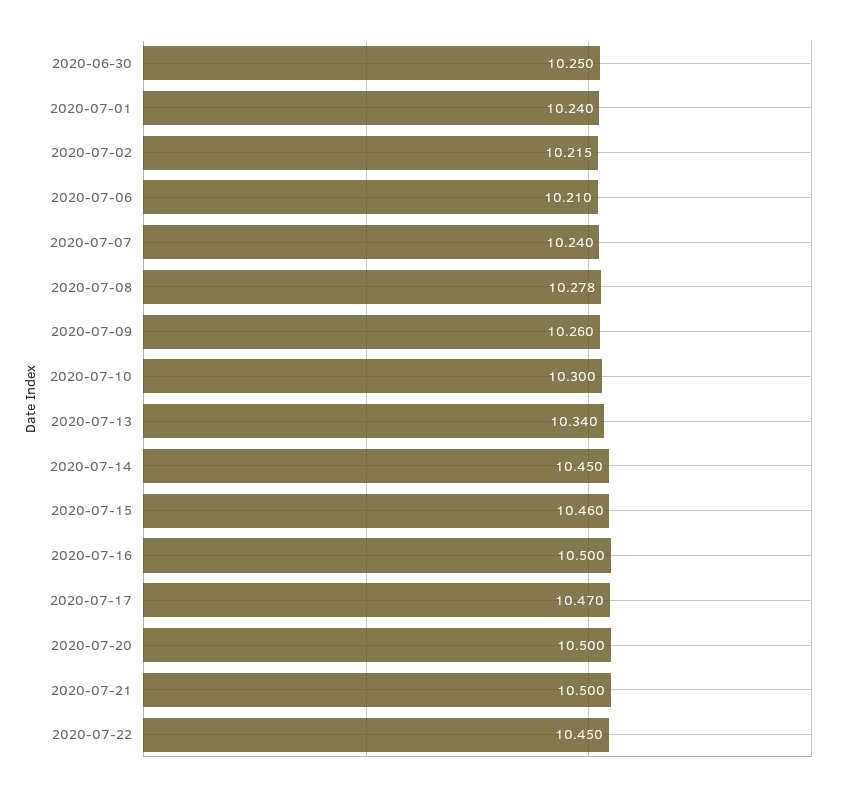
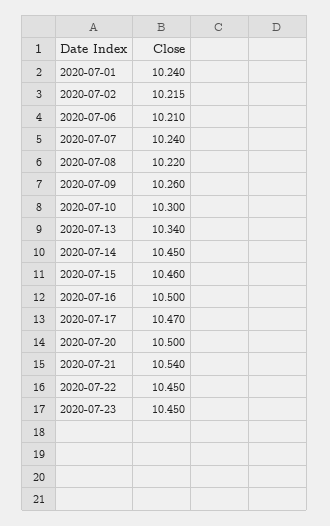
2020-06-30: 10.25 -> none
2020-07-08: 10.278 -> 10.22
2020-07-21: 10.5 -> 10.54
2020-07-23: none -> 10.45

